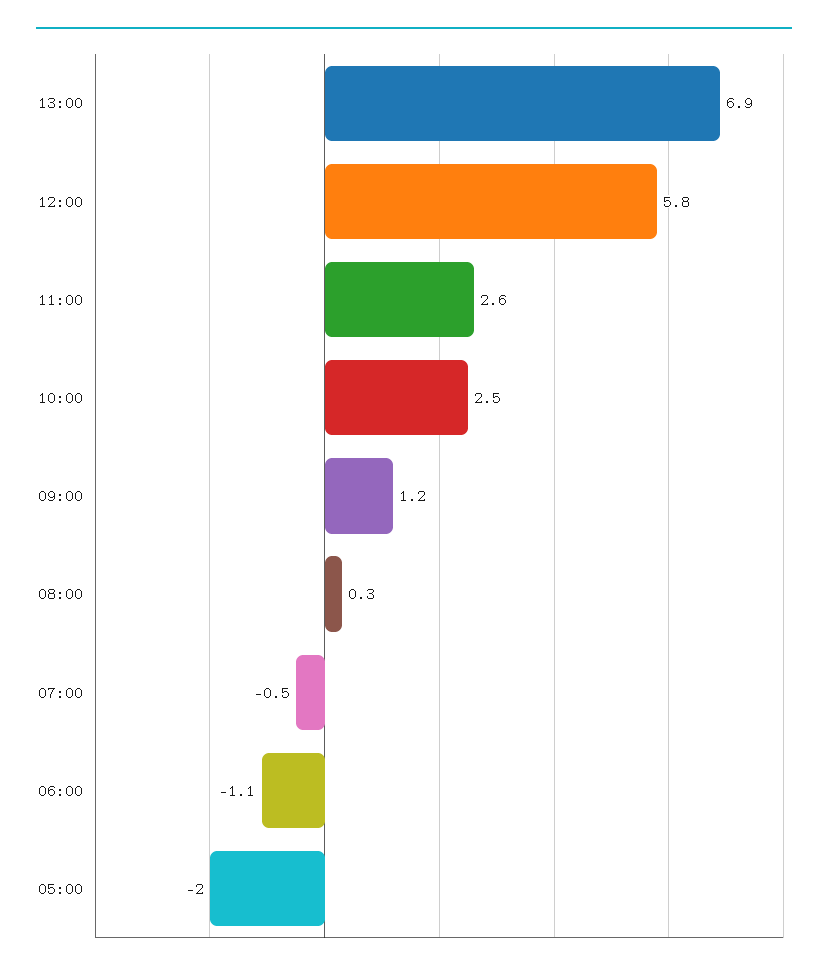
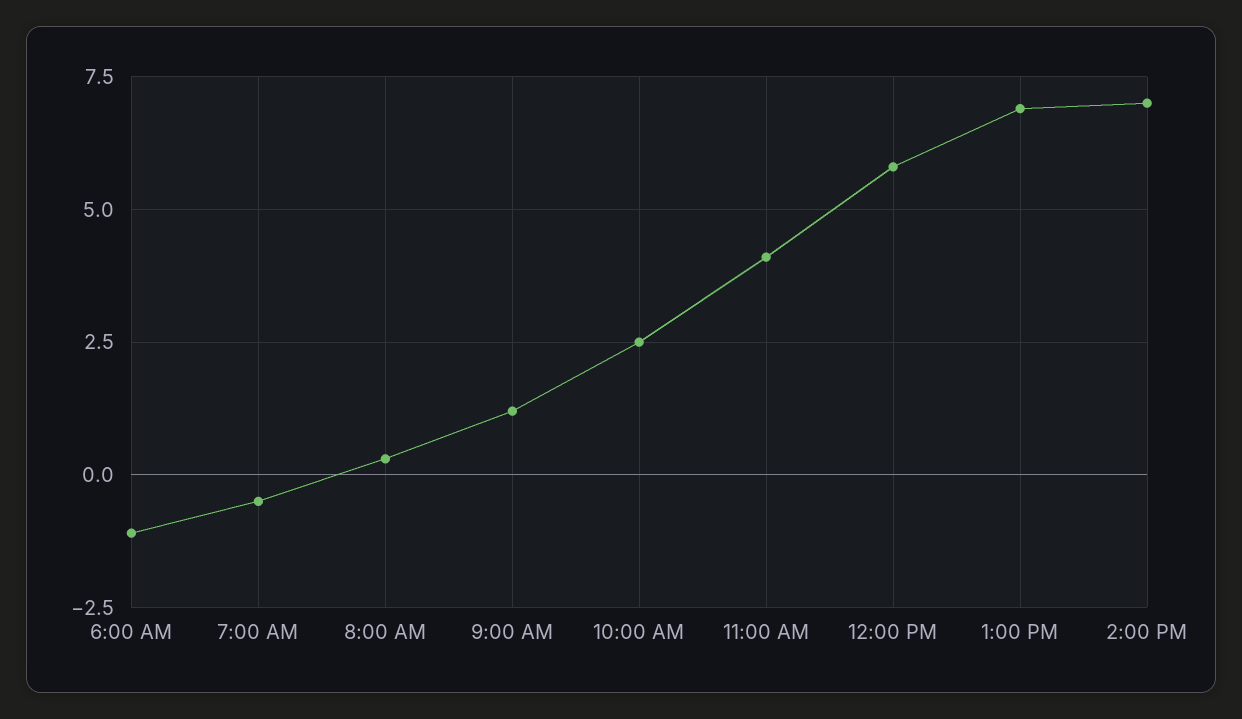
11:00: 2.6 -> 4
05:00: -2 -> none
2:00 PM: none -> 7

